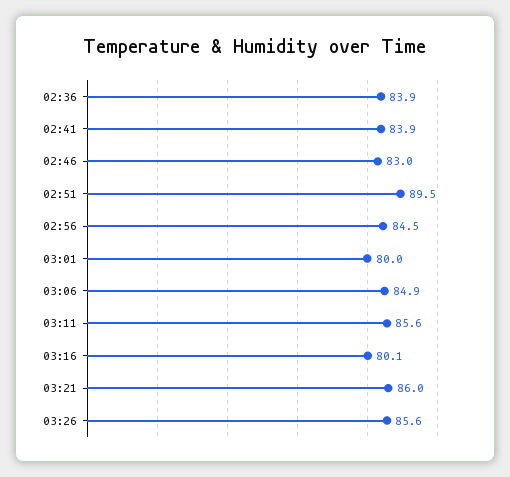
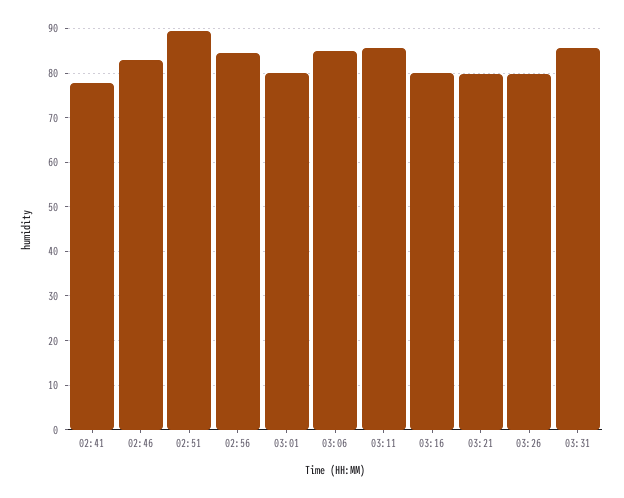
02:36: 83.9 -> none
02:41: 83.9 -> 78
03:21: 86 -> 80
03:26: 85.6 -> 80
03:31: none -> 86

